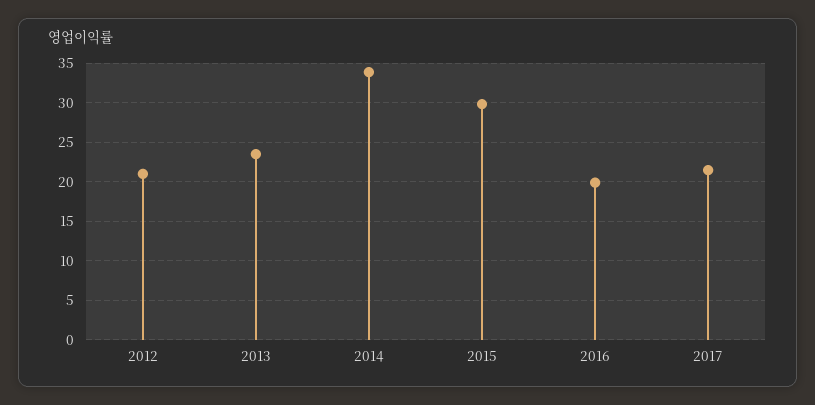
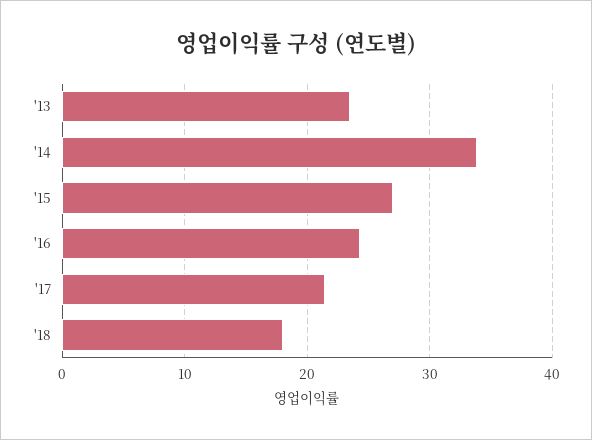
2012: 21 -> none
2015: 30 -> 27
2016: 20 -> 24
'18: none -> 18

